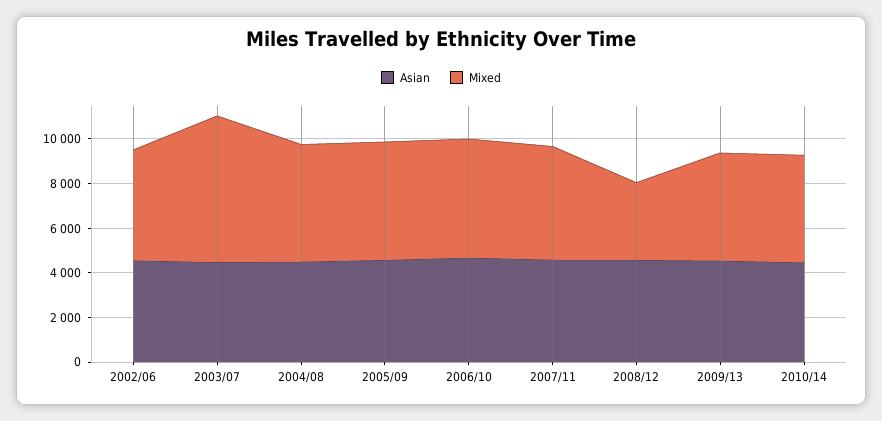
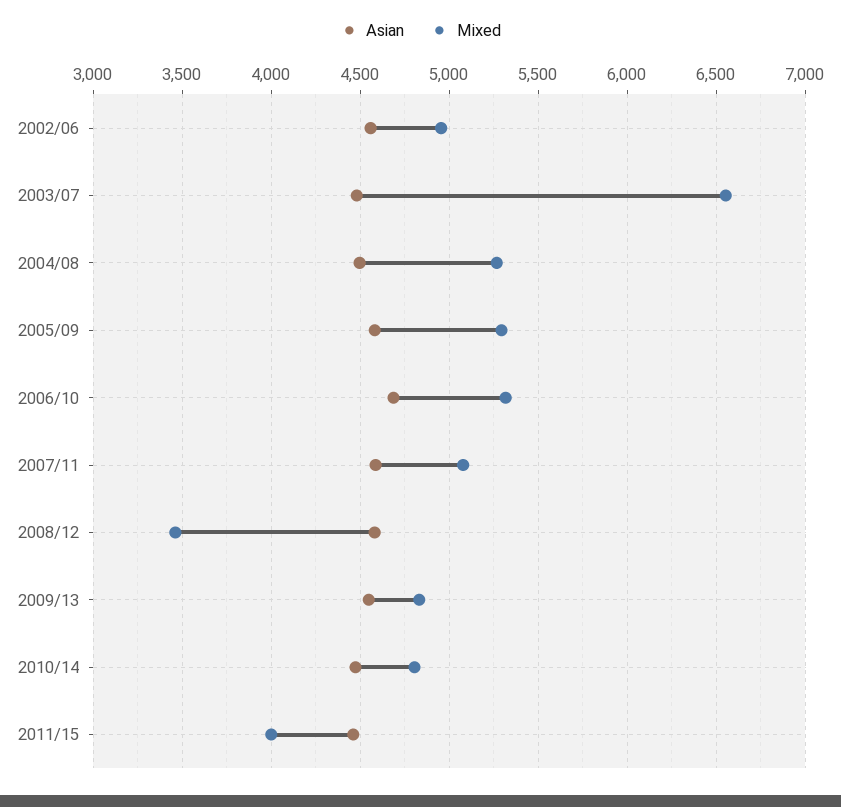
Asian, 2011/15: none -> 4450
Mixed, 2011/15: none -> 4000

